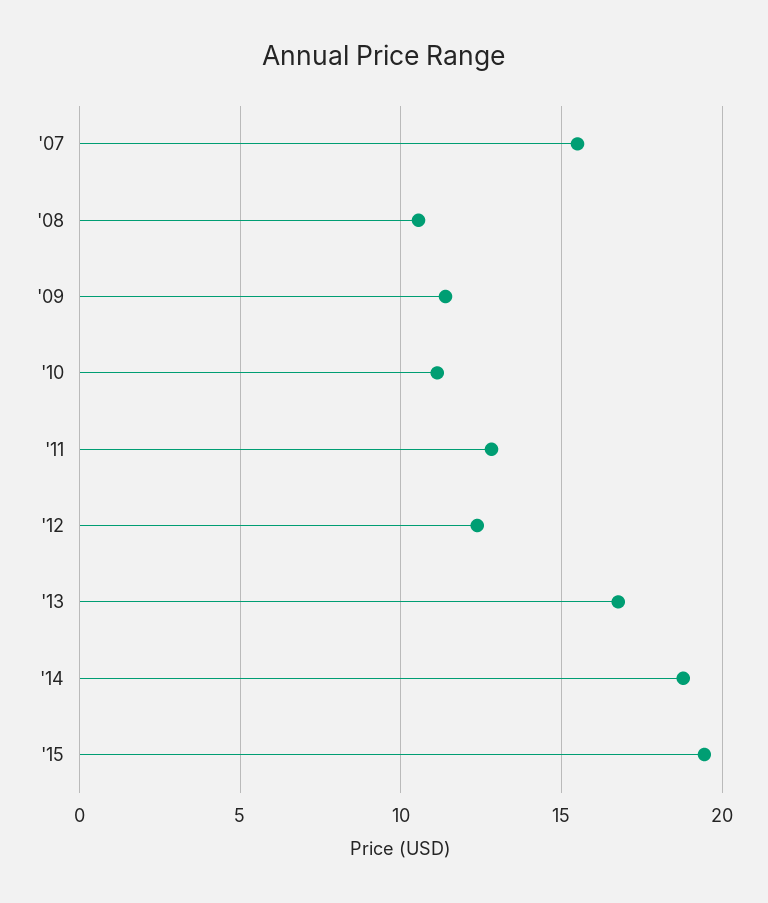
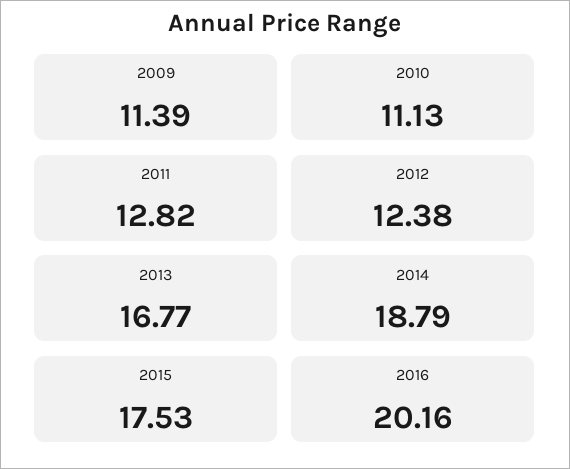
'07: 15.5 -> none
'08: 10.5 -> none
'15: 19.5 -> 17.53
2016: none -> 20.16

